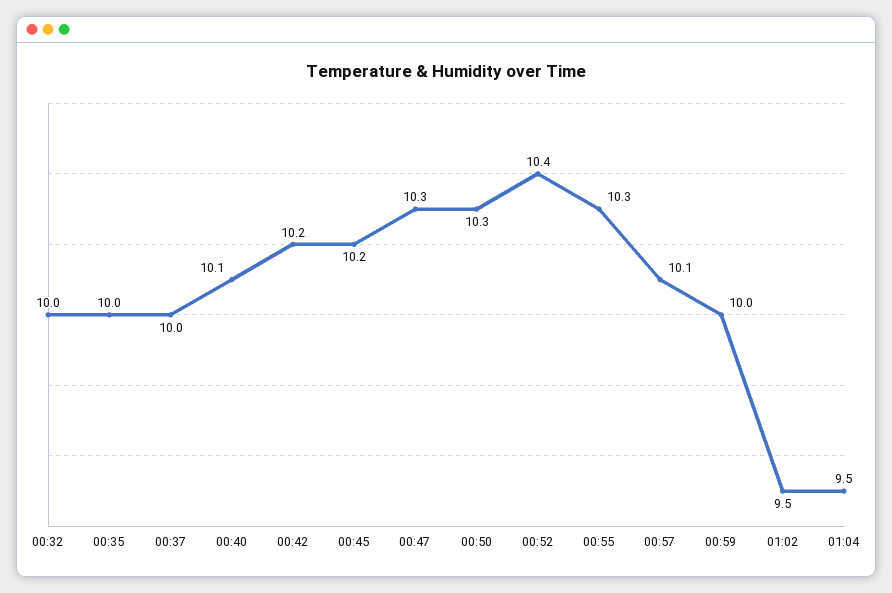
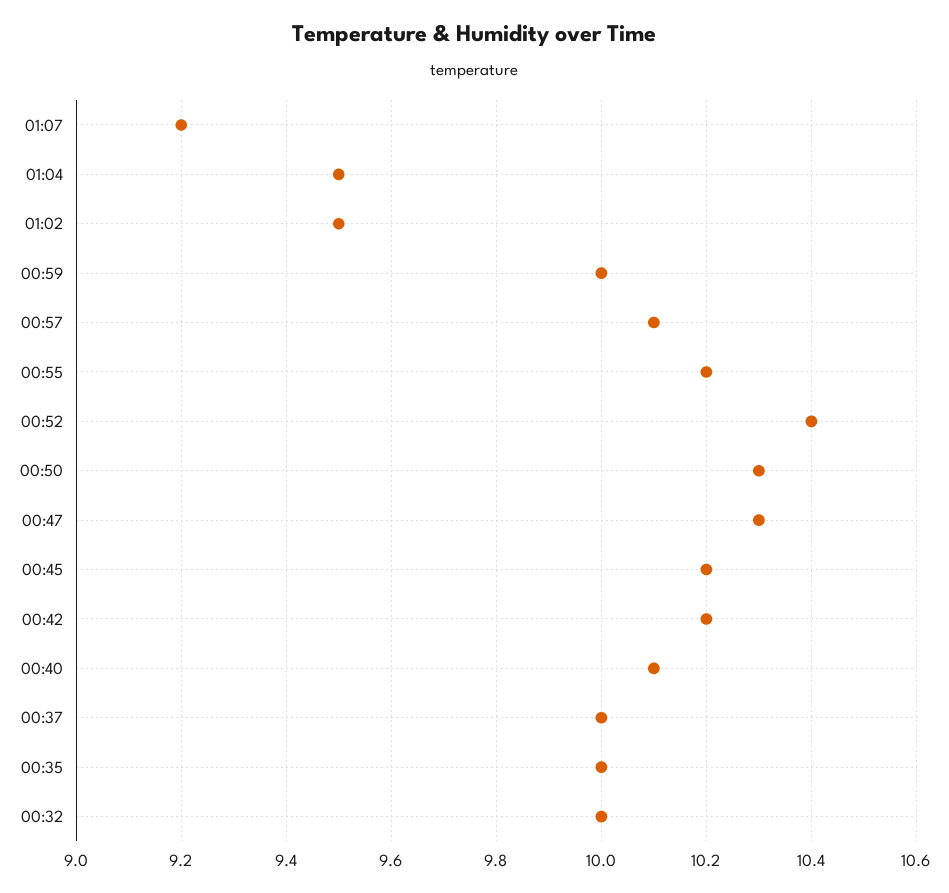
00:55: 10.3 -> 10.2
01:07: none -> 9.2

